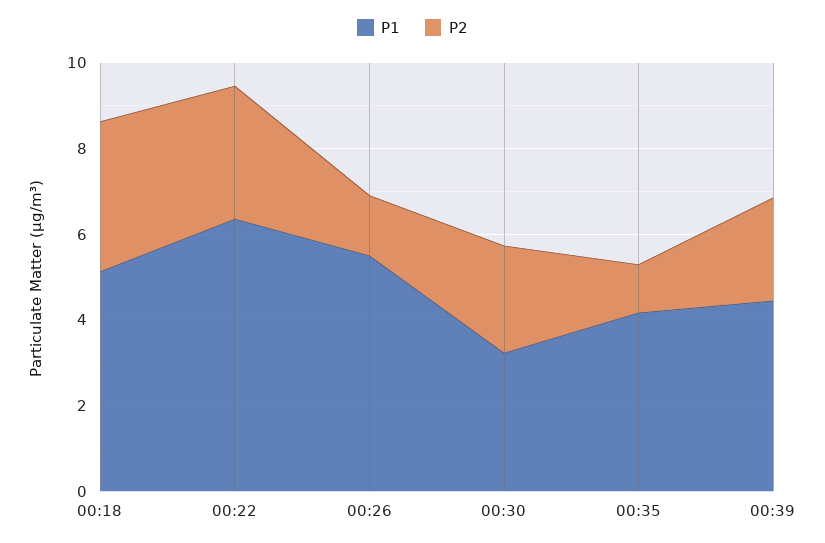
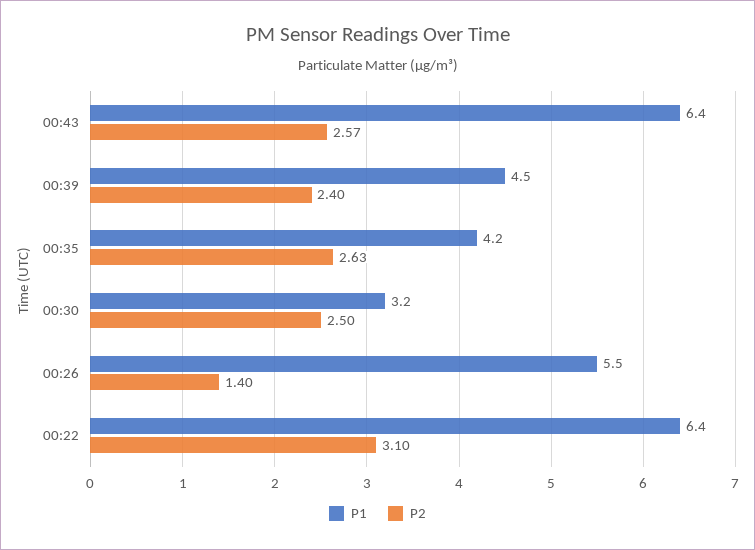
P1, 00:18: 5 -> none
P2, 00:18: 3.5 -> none
P2, 00:35: 1 -> 2.63
P1, 00:43: none -> 6.4
P2, 00:43: none -> 2.57

